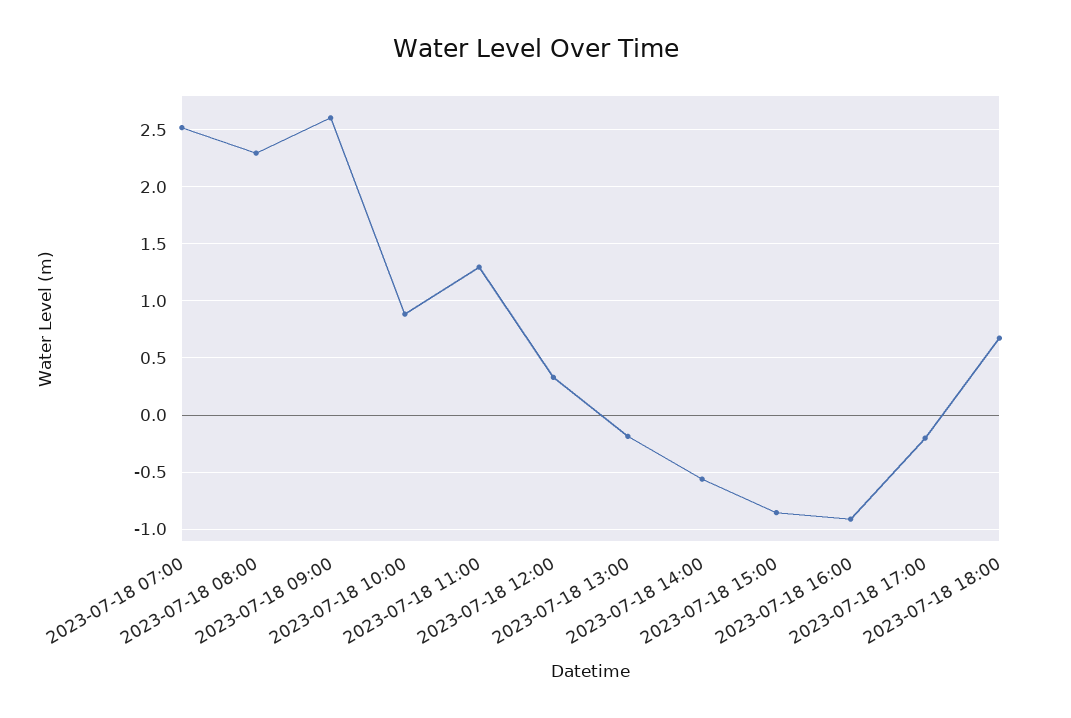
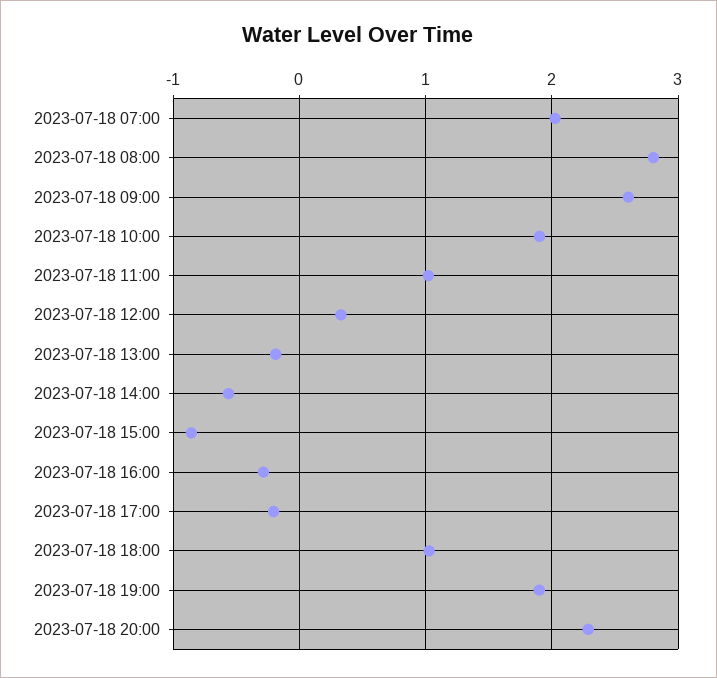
2023-07-18 07:00: 2.5 -> 2
2023-07-18 08:00: 2.3 -> 2.8
2023-07-18 10:00: 0.9 -> 1.9
2023-07-18 11:00: 1.3 -> 1
2023-07-18 16:00: -0.9 -> -0.3
2023-07-18 18:00: 0.7 -> 1
2023-07-18 19:00: none -> 1.9
2023-07-18 20:00: none -> 2.3

